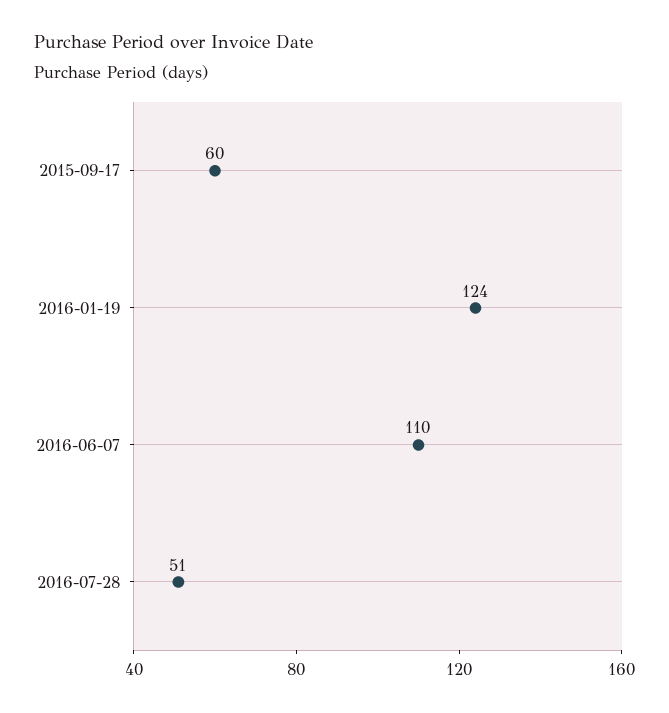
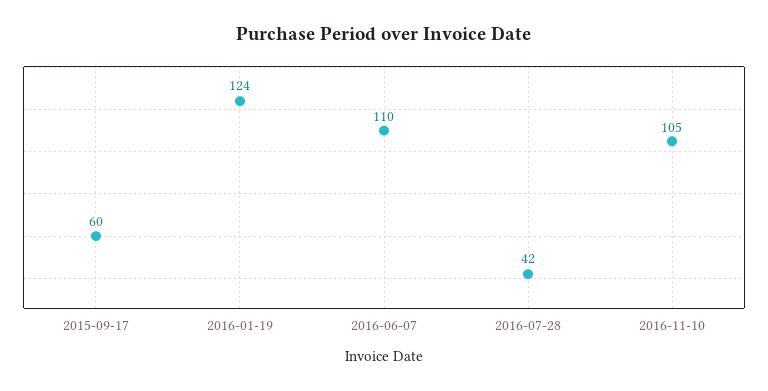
2016-07-28: 51 -> 42
2016-11-10: none -> 105

